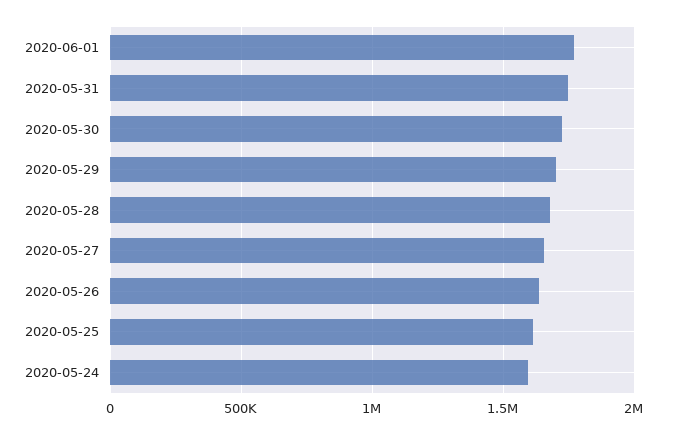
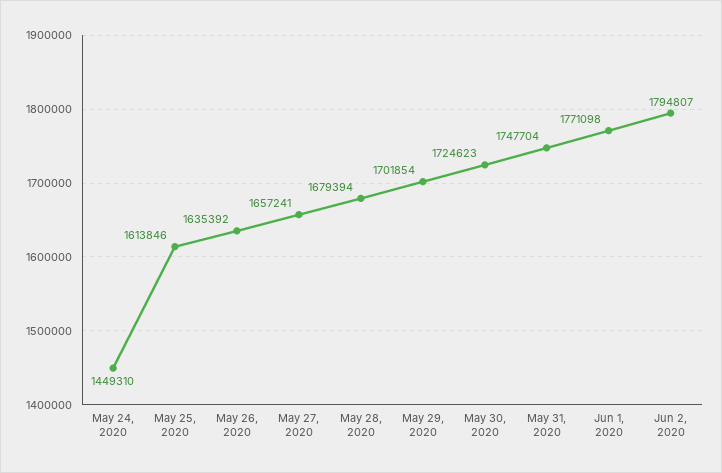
2020-05-24: 1600000 -> 1449310
Jun 2, 2020: none -> 1794807

